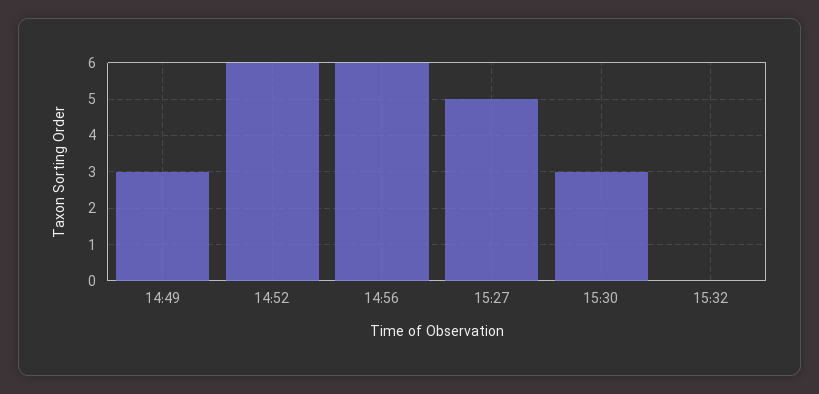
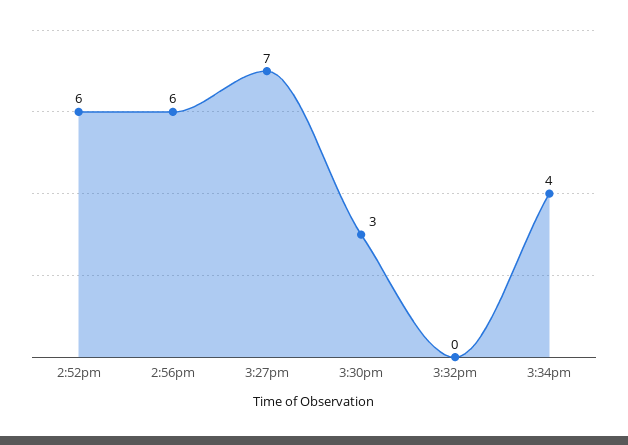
14:49: 3 -> none
15:27: 5 -> 7
3:34pm: none -> 4

